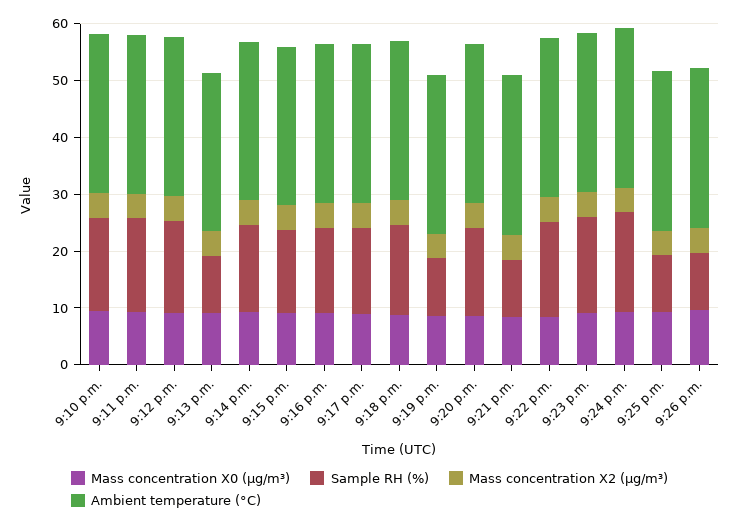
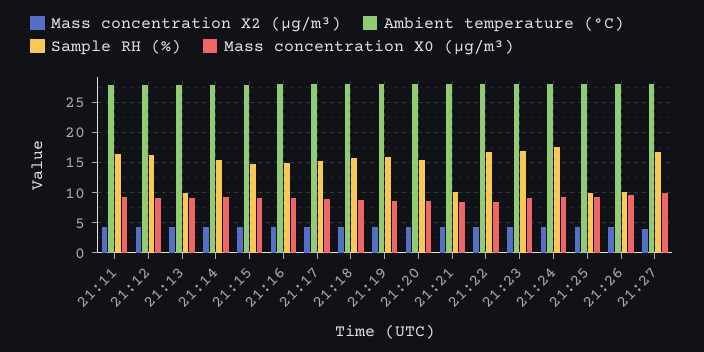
Mass concentration X0 (μg/m³), 9:10 p.m.: 10 -> none
Sample RH (%), 9:10 p.m.: 16 -> none
Mass concentration X2 (μg/m³), 9:10 p.m.: 4 -> none
Ambient temperature (°C), 9:10 p.m.: 28 -> none
Sample RH (%), 9:19 p.m.: 10 -> 16
Mass concentration X2 (μg/m³), 21:27: none -> 4
Ambient temperature (°C), 21:27: none -> 28
Sample RH (%), 21:27: none -> 17
Mass concentration X0 (μg/m³), 21:27: none -> 10

